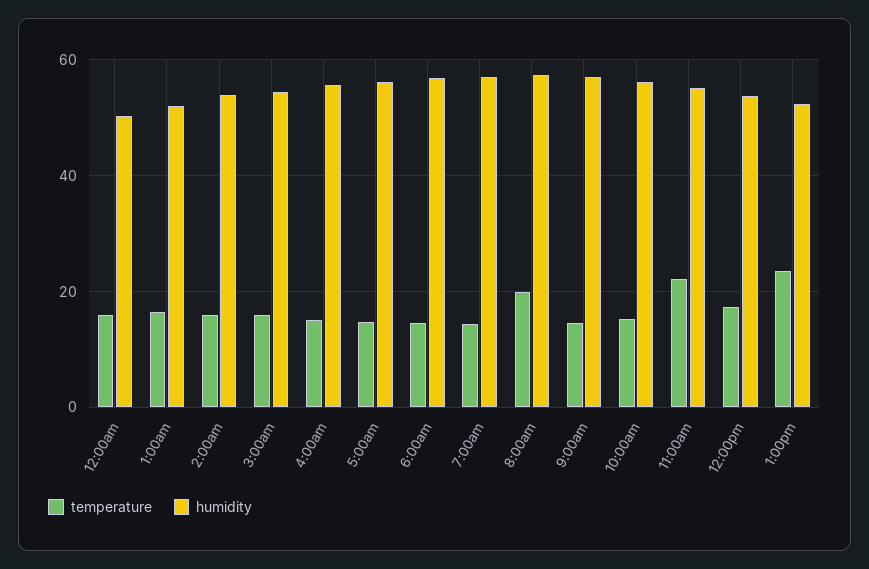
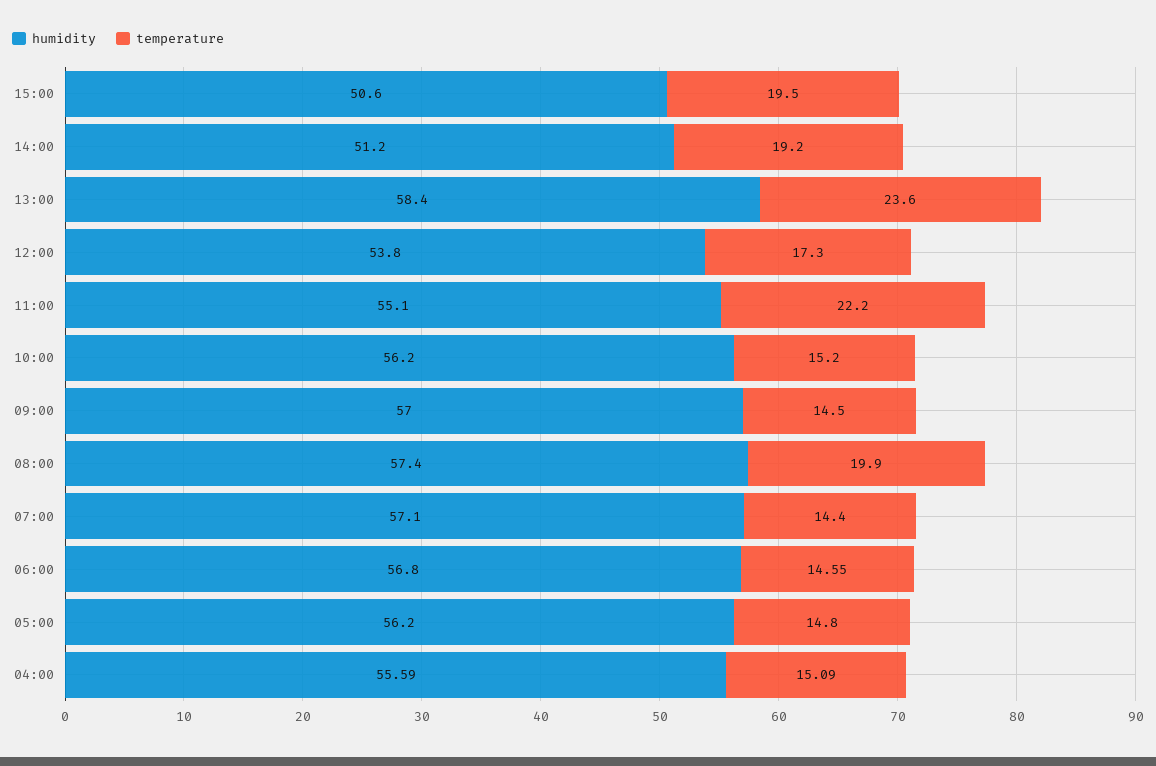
temperature, 12:00am: 16 -> none
humidity, 12:00am: 50 -> none
temperature, 1:00am: 16 -> none
humidity, 1:00am: 52 -> none
temperature, 2:00am: 16 -> none
humidity, 2:00am: 54 -> none
temperature, 3:00am: 16 -> none
humidity, 3:00am: 54 -> none
humidity, 1:00pm: 52 -> 58.4
humidity, 15:00: none -> 50.6
temperature, 15:00: none -> 19.5
humidity, 14:00: none -> 51.2
temperature, 14:00: none -> 19.2

